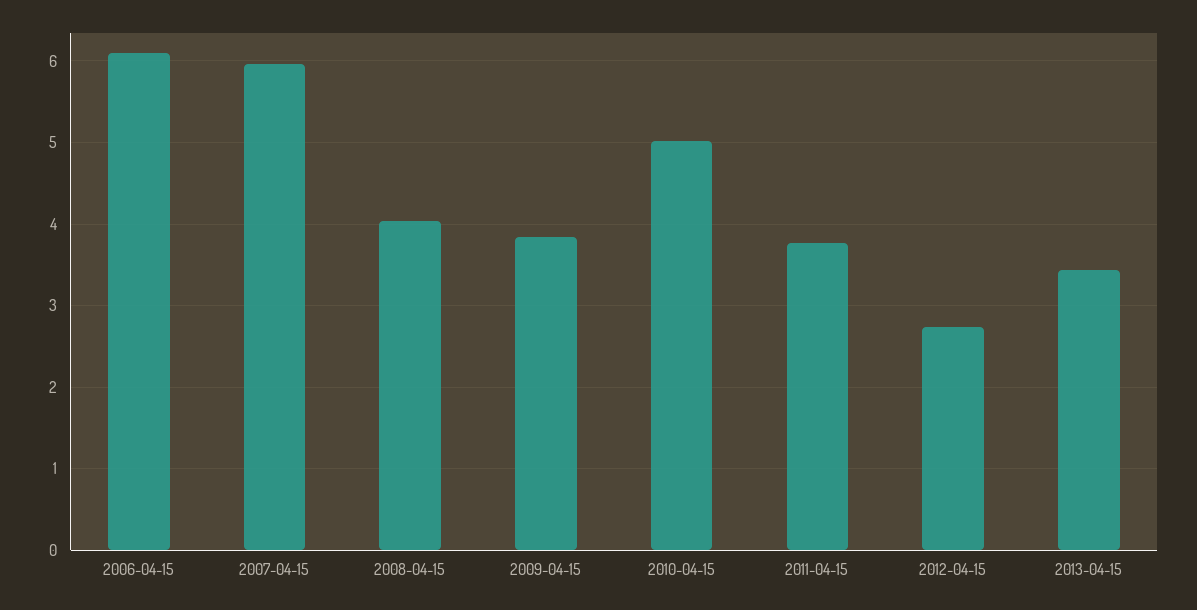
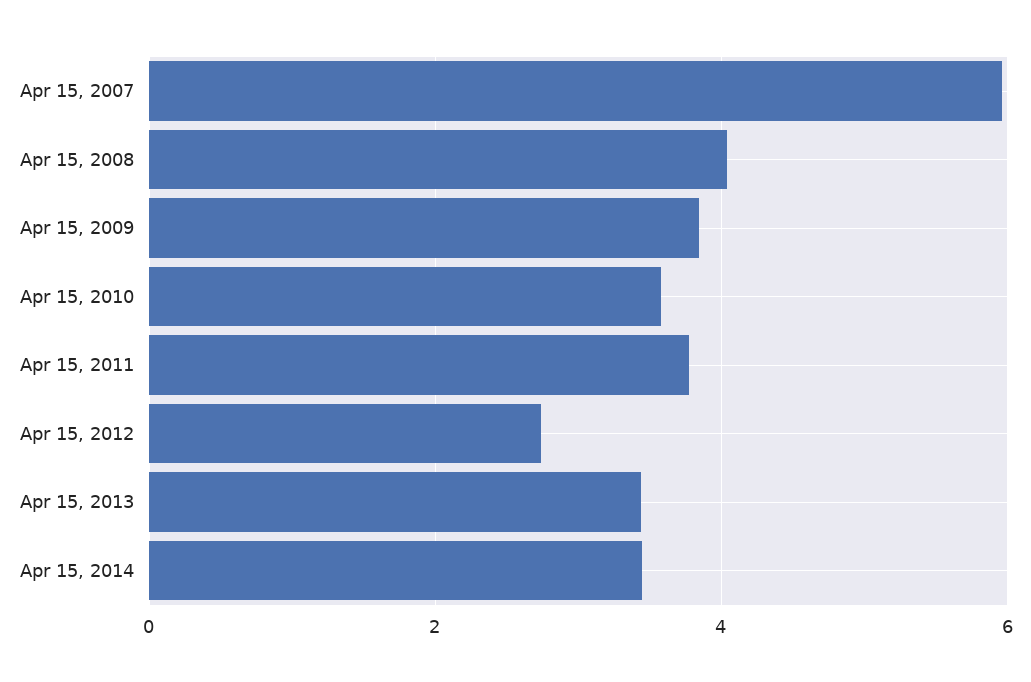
2006-04-15: 6.1 -> none
2010-04-15: 5 -> 3.6
Apr 15, 2014: none -> 3.4

